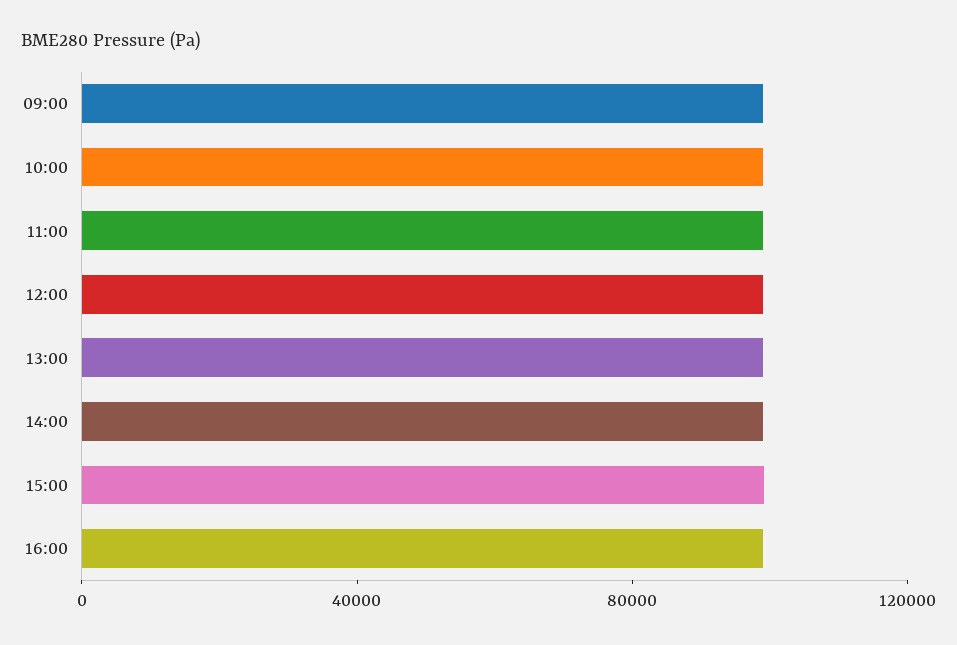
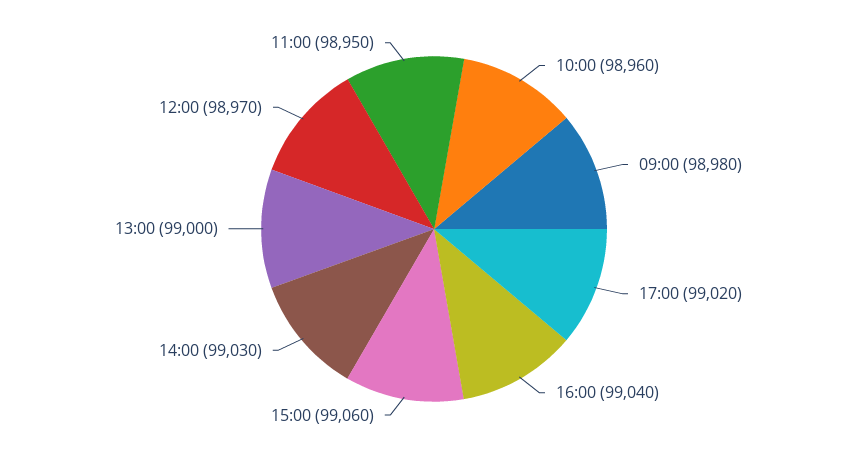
17:00: none -> 99020

